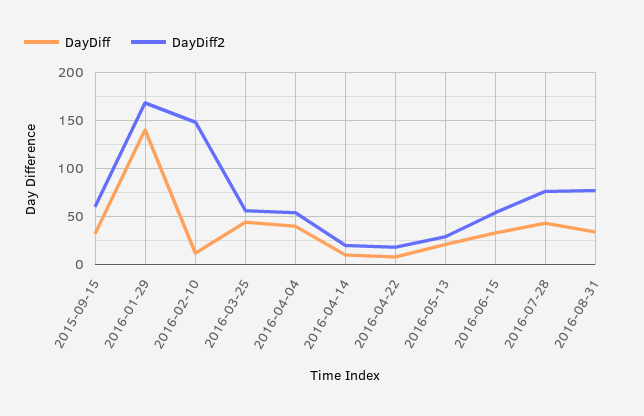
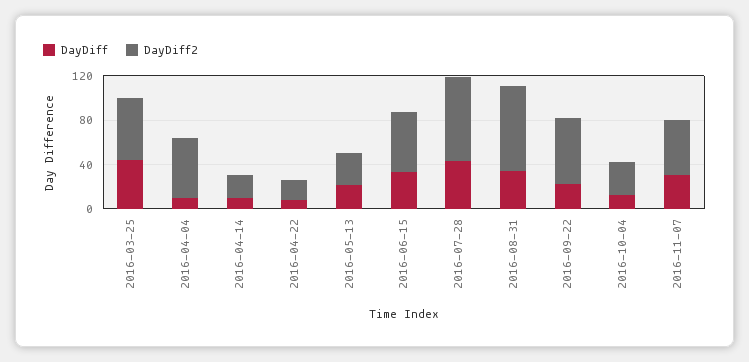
DayDiff, 2015-09-15: 30 -> none
DayDiff2, 2015-09-15: 60 -> none
DayDiff, 2016-01-29: 140 -> none
DayDiff2, 2016-01-29: 170 -> none
DayDiff, 2016-02-10: 10 -> none
DayDiff2, 2016-02-10: 150 -> none
DayDiff, 2016-04-04: 40 -> 10
DayDiff, 2016-09-22: none -> 20
DayDiff2, 2016-09-22: none -> 60
DayDiff, 2016-10-04: none -> 10
DayDiff2, 2016-10-04: none -> 30
DayDiff, 2016-11-07: none -> 30
DayDiff2, 2016-11-07: none -> 50

